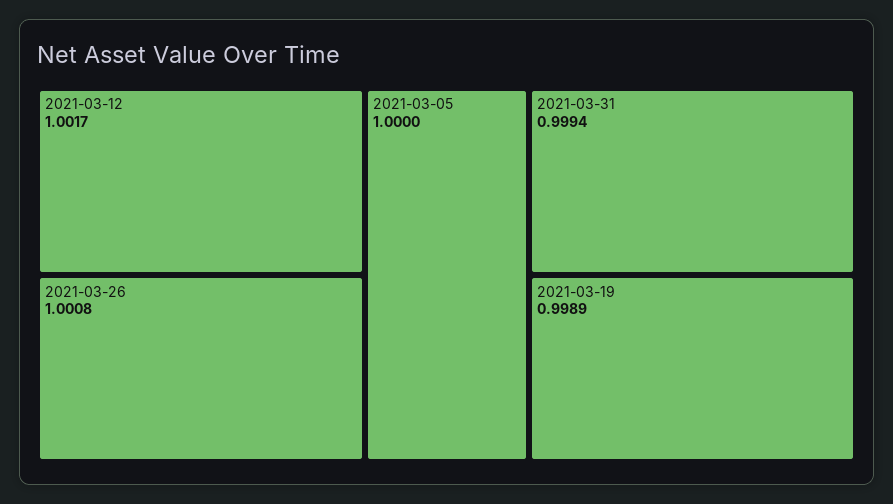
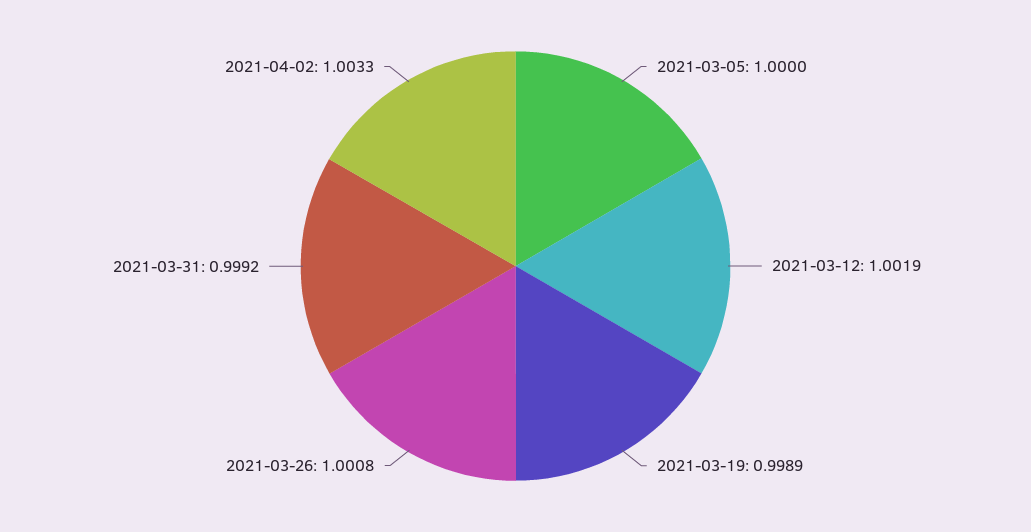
2021-03-12: 1.0017 -> 1.0019
2021-03-31: 0.9994 -> 0.9992
2021-04-02: none -> 1.0033

